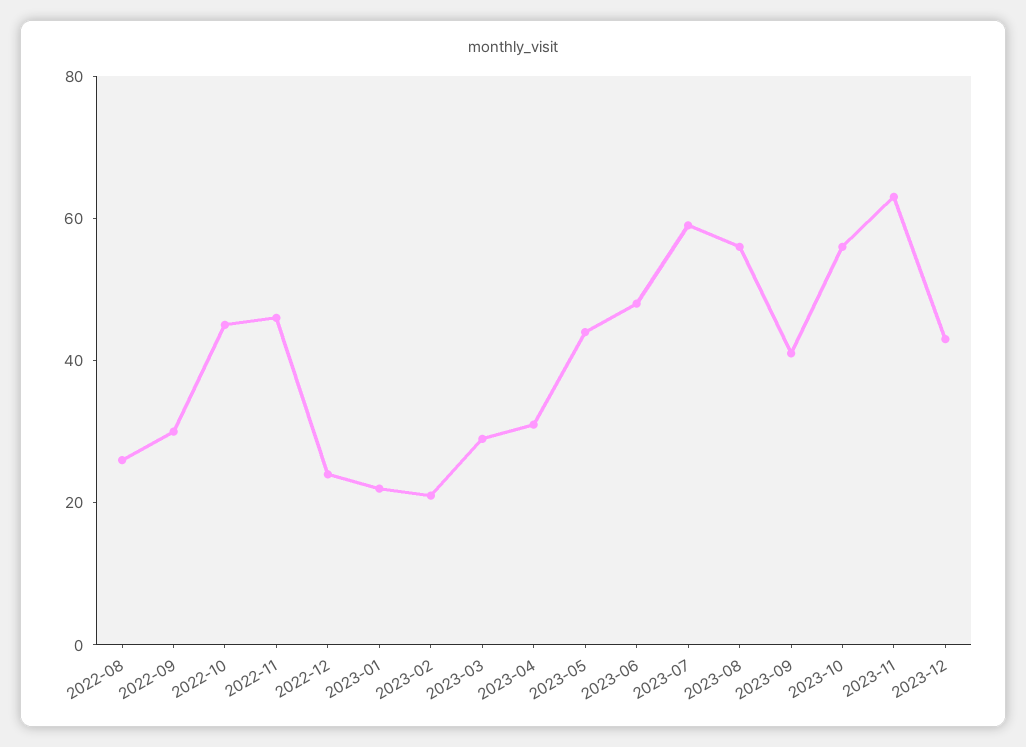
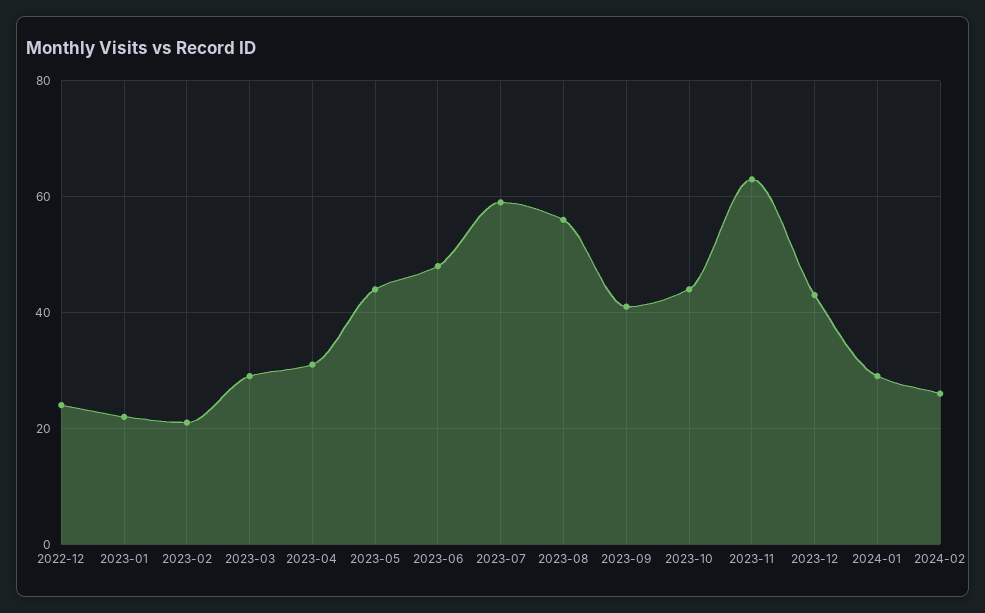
2022-08: 25 -> none
2022-09: 30 -> none
2022-10: 45 -> none
2022-11: 45 -> none
2023-10: 55 -> 45
2024-01: none -> 30
2024-02: none -> 25

